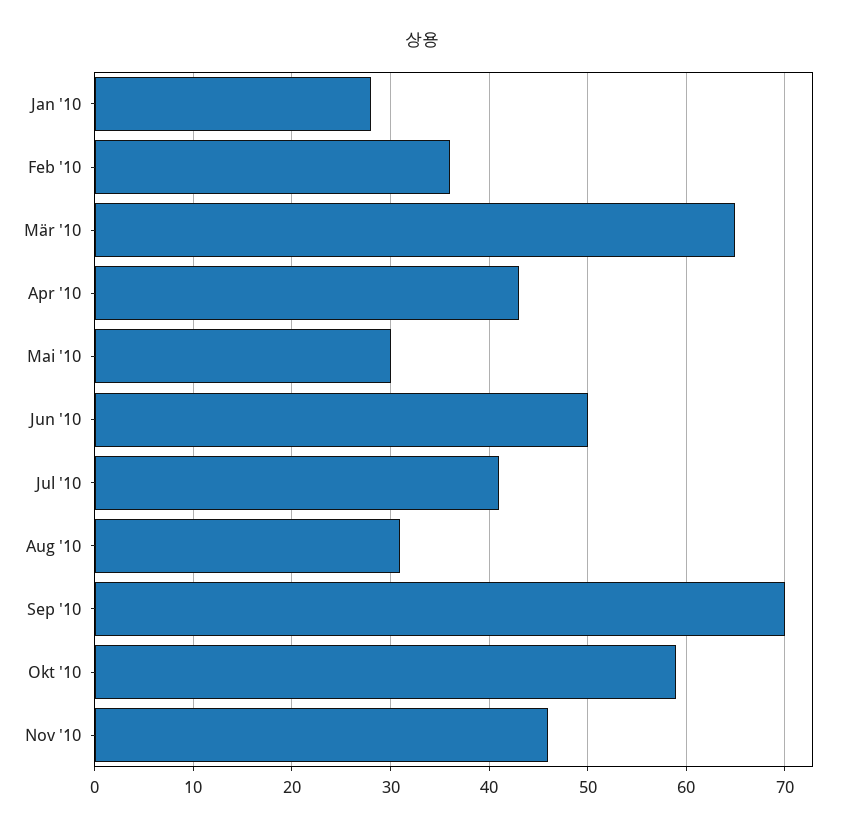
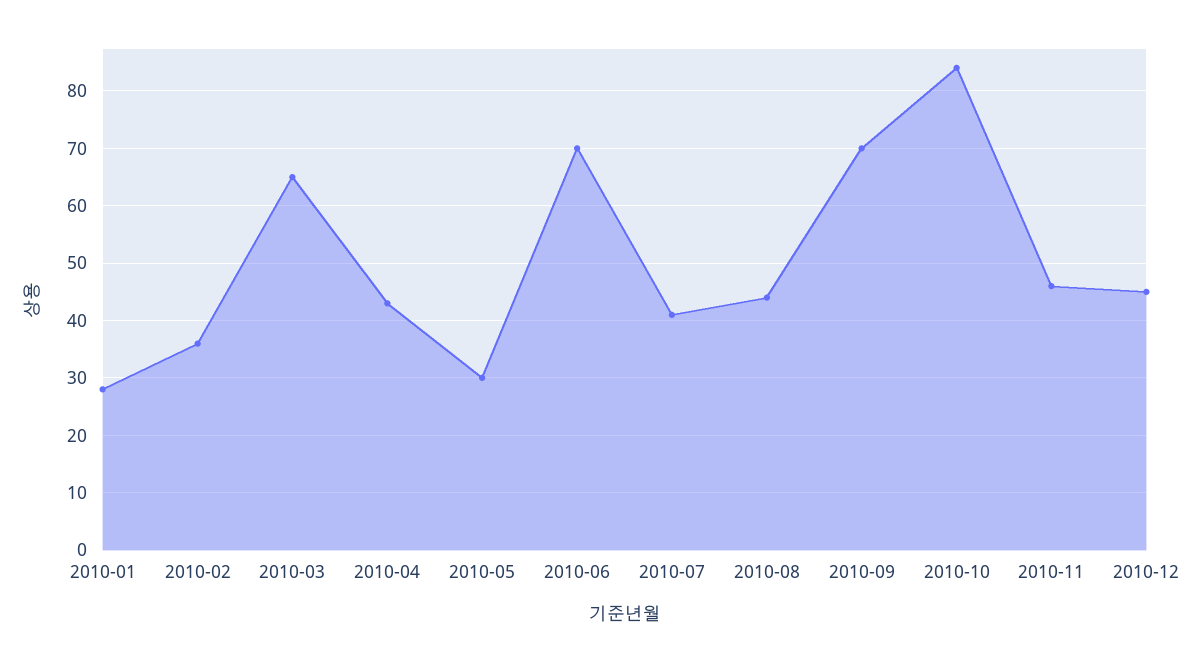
Jun '10: 50 -> 70
Aug '10: 31 -> 45
Okt '10: 59 -> 85
2010-12: none -> 45

